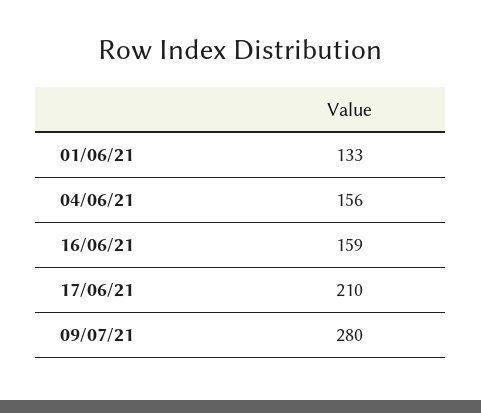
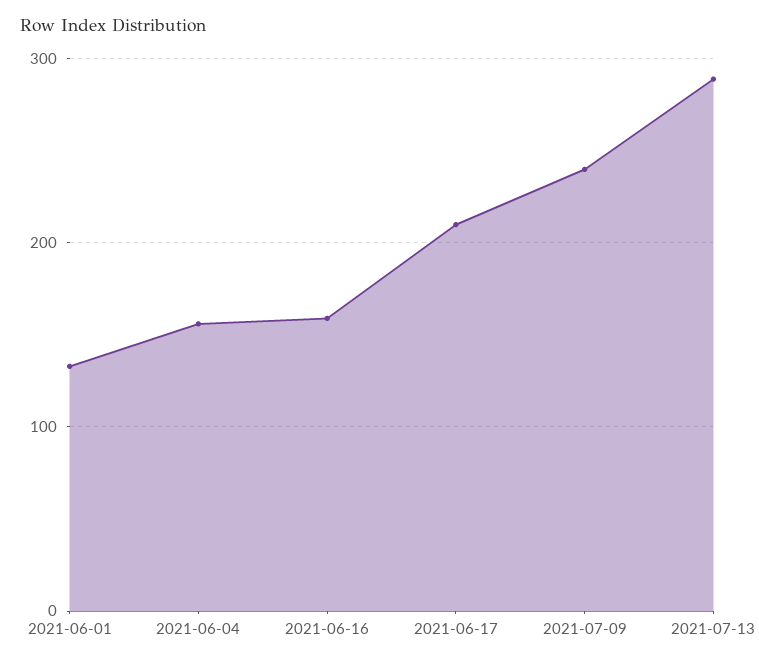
09/07/21: 280 -> 240
2021-07-13: none -> 290

